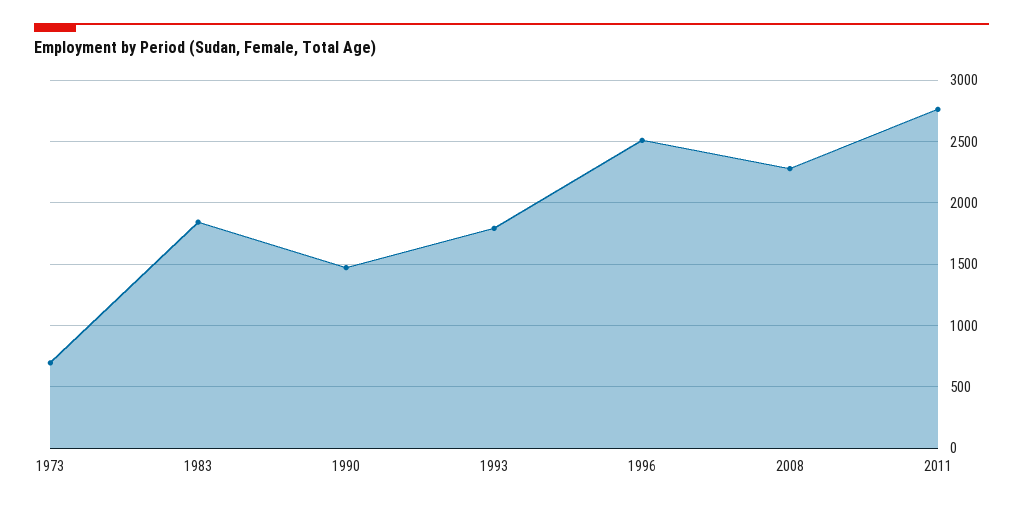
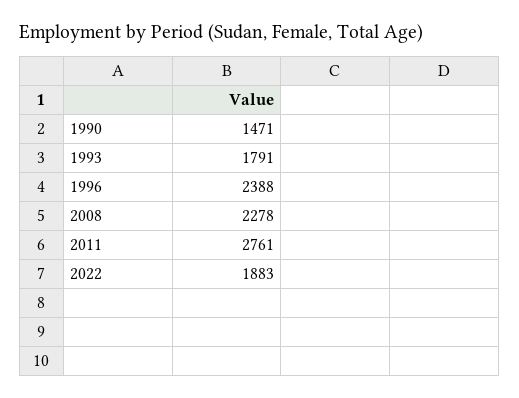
1973: 700 -> none
1983: 1850 -> none
1996: 2500 -> 2388
2022: none -> 1883

